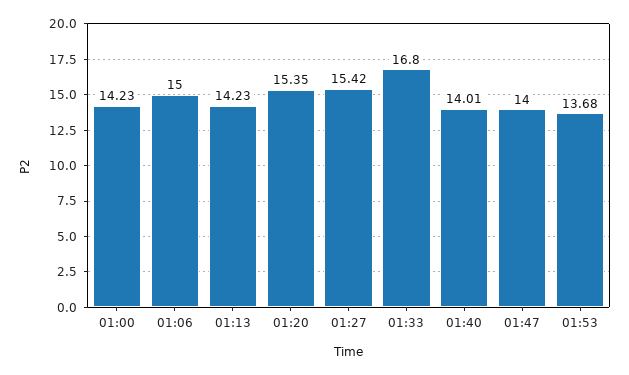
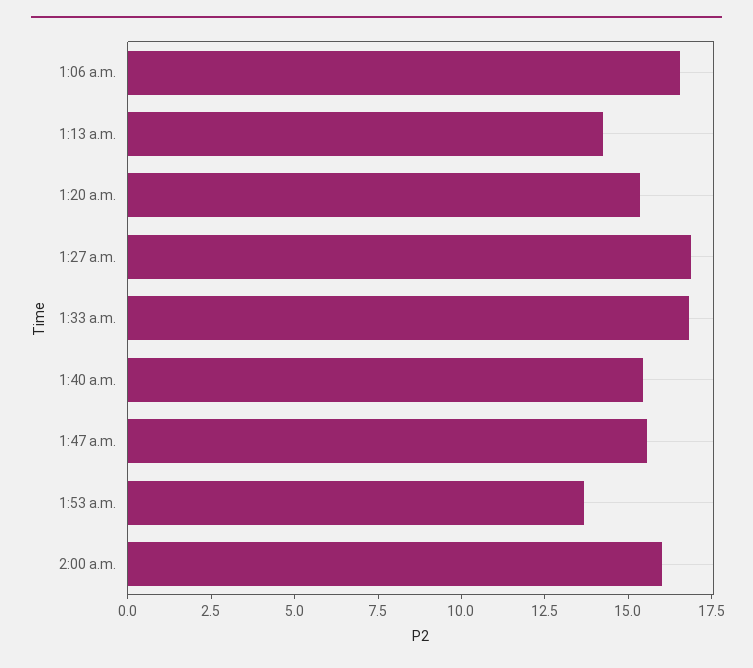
01:00: 14.23 -> none
01:06: 15 -> 16.5
01:27: 15.42 -> 17
01:40: 14.01 -> 15.5
01:47: 14 -> 15.5
2:00 a.m.: none -> 16

